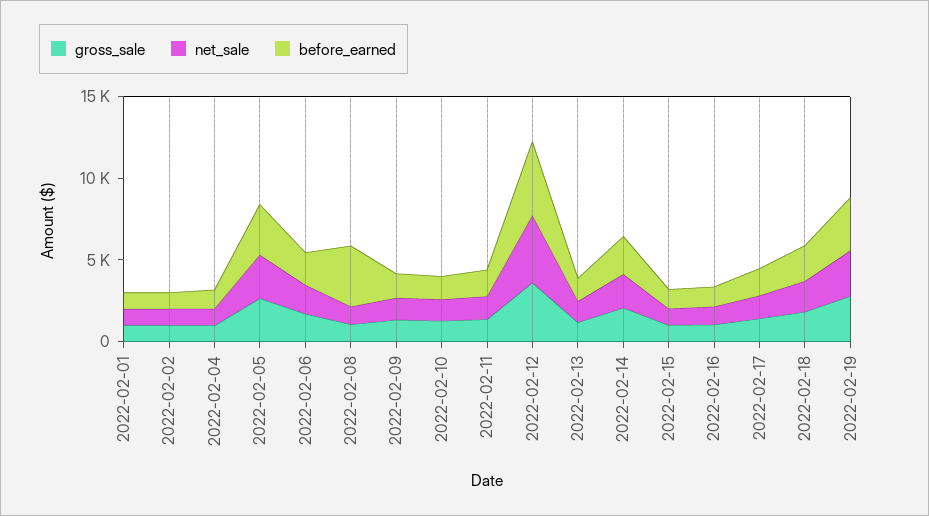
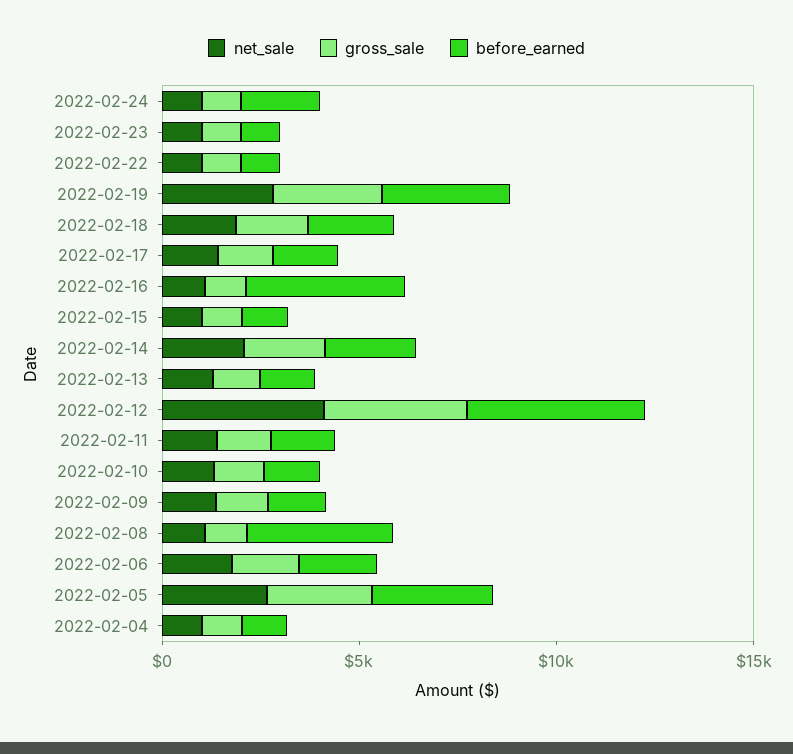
gross_sale, 2022-02-01: 1000 -> none
net_sale, 2022-02-01: 1000 -> none
before_earned, 2022-02-01: 1000 -> none
gross_sale, 2022-02-02: 1000 -> none
net_sale, 2022-02-02: 1000 -> none
before_earned, 2022-02-02: 1000 -> none
before_earned, 2022-02-16: 1000 -> 4000
net_sale, 2022-02-24: none -> 1000
gross_sale, 2022-02-24: none -> 1000
before_earned, 2022-02-24: none -> 2000
net_sale, 2022-02-23: none -> 1000
gross_sale, 2022-02-23: none -> 1000
before_earned, 2022-02-23: none -> 1000
net_sale, 2022-02-22: none -> 1000
gross_sale, 2022-02-22: none -> 1000
before_earned, 2022-02-22: none -> 1000

